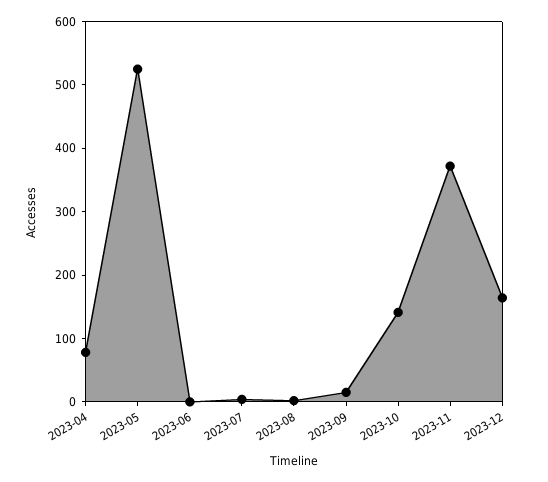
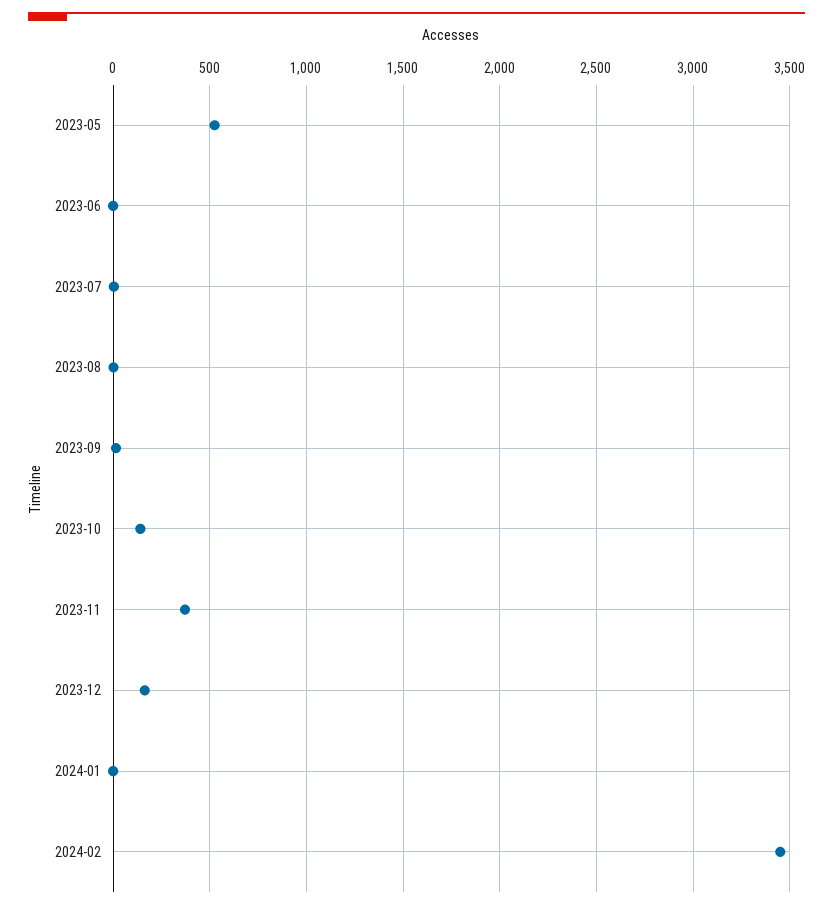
2023-04: 80 -> none
2024-01: none -> 0
2024-02: none -> 3450

